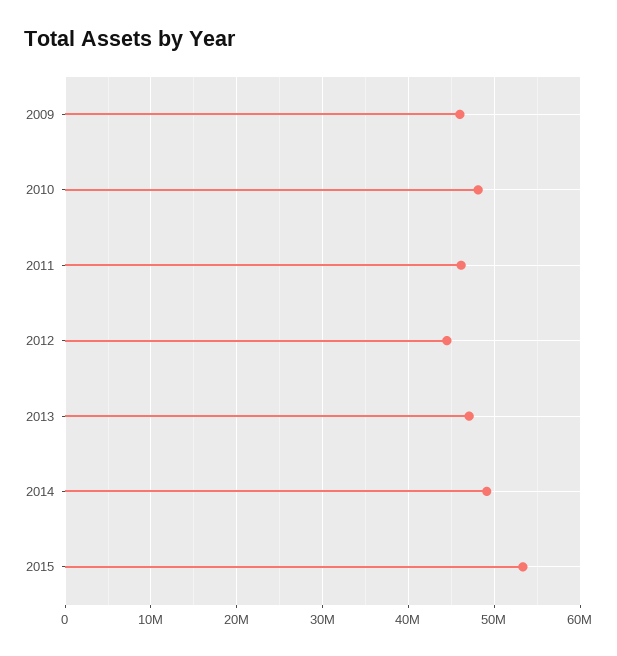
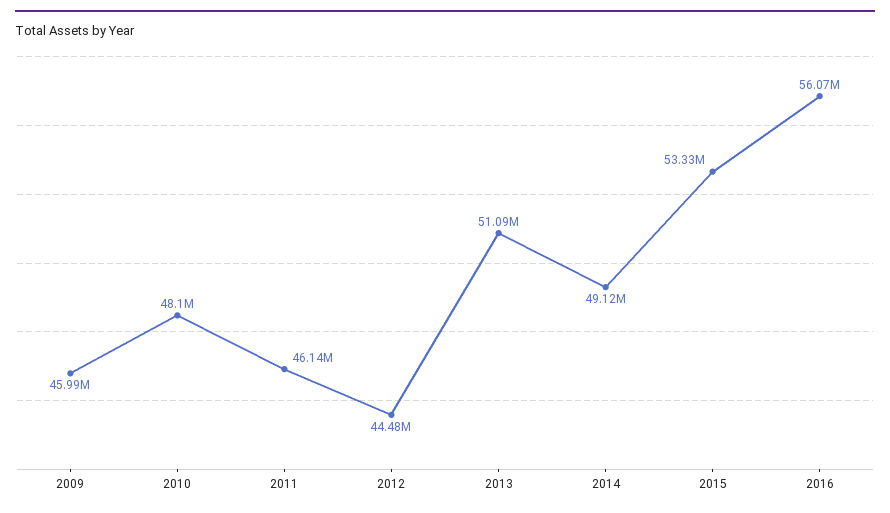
2013: 47000000 -> 51090000
2016: none -> 56070000

